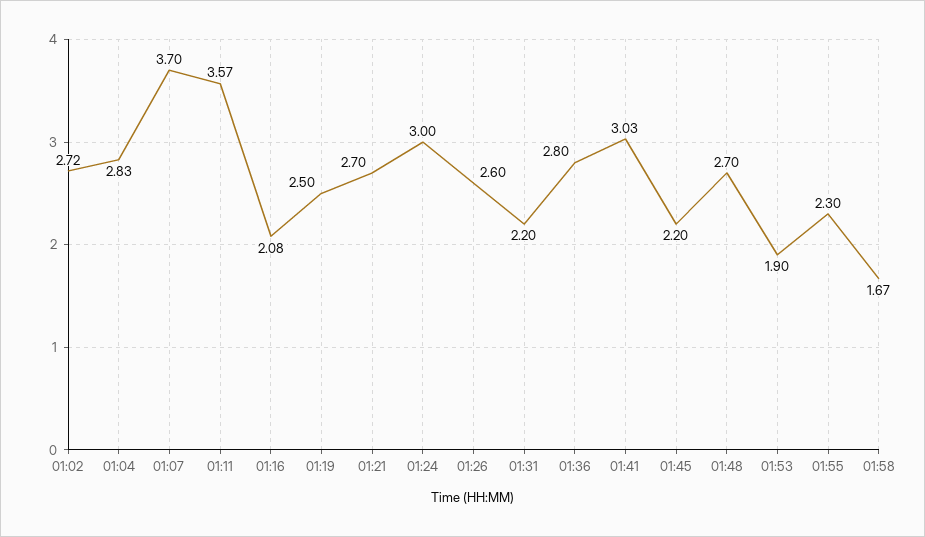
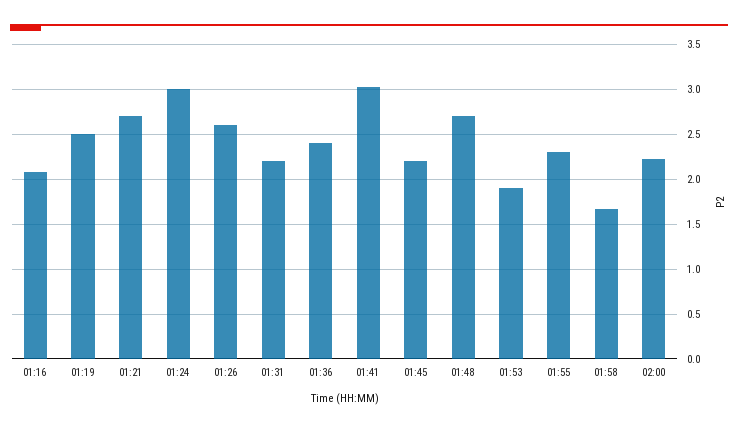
01:02: 2.72 -> none
01:04: 2.83 -> none
01:07: 3.7 -> none
01:11: 3.57 -> none
01:36: 2.8 -> 2.4
02:00: none -> 2.2

